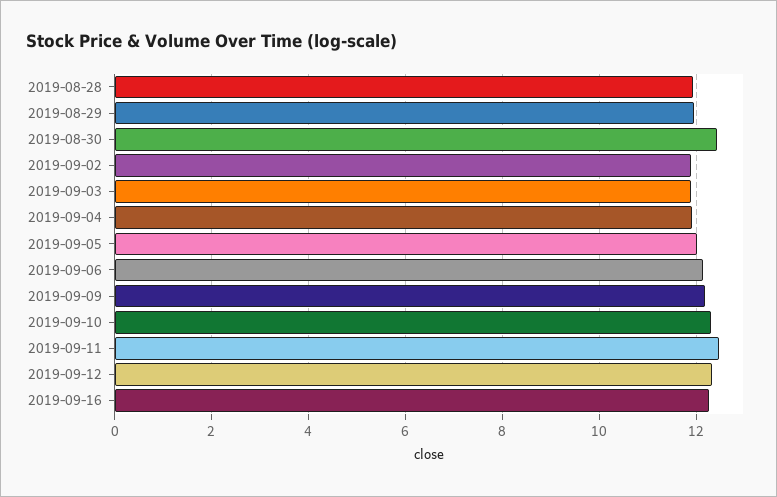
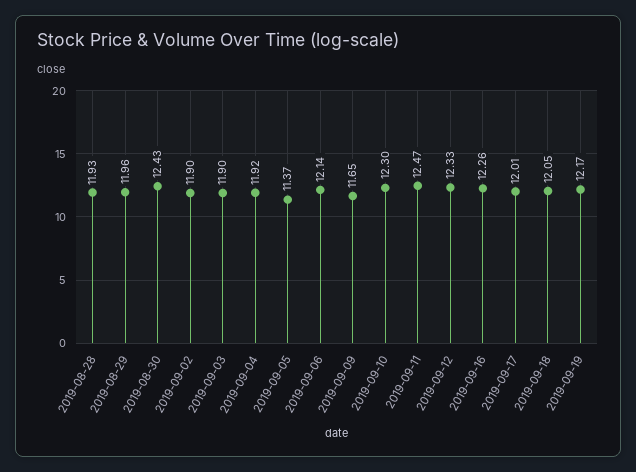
2019-09-05: 12 -> 11.37
2019-09-09: 12.2 -> 11.65
2019-09-17: none -> 12.01
2019-09-18: none -> 12.05
2019-09-19: none -> 12.17

